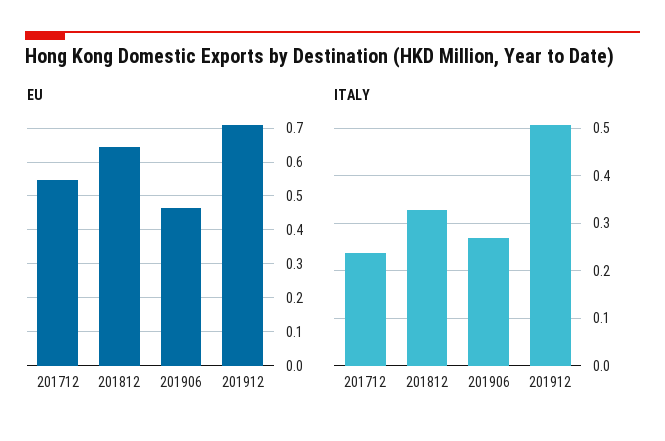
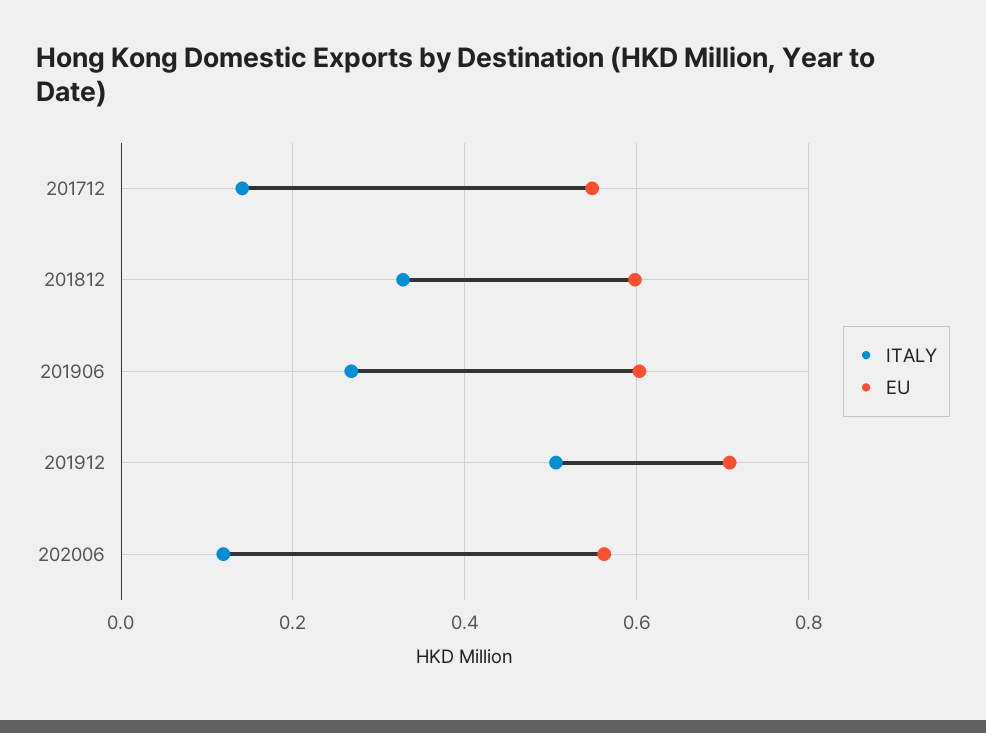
EU, 201812: 0.64 -> 0.6
EU, 201906: 0.46 -> 0.6
ITALY, 201712: 0.24 -> 0.14
ITALY, 202006: none -> 0.12
EU, 202006: none -> 0.56

